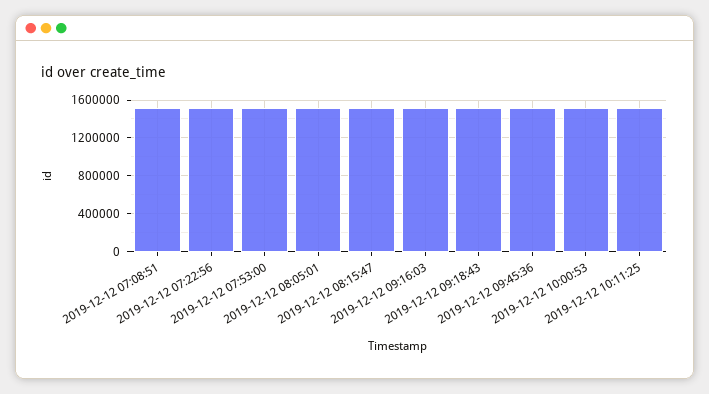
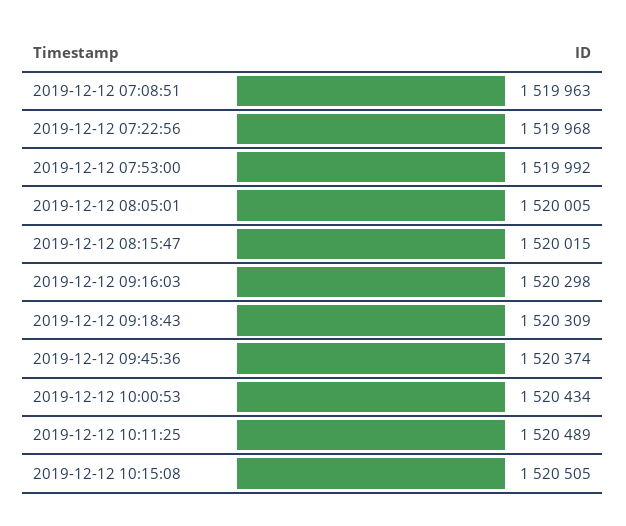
2019-12-12 10:15:08: none -> 1520505

